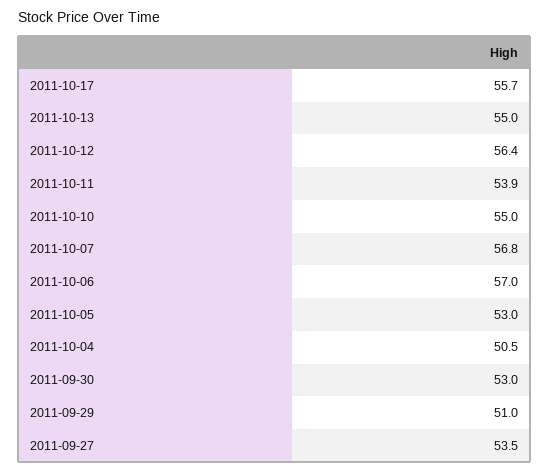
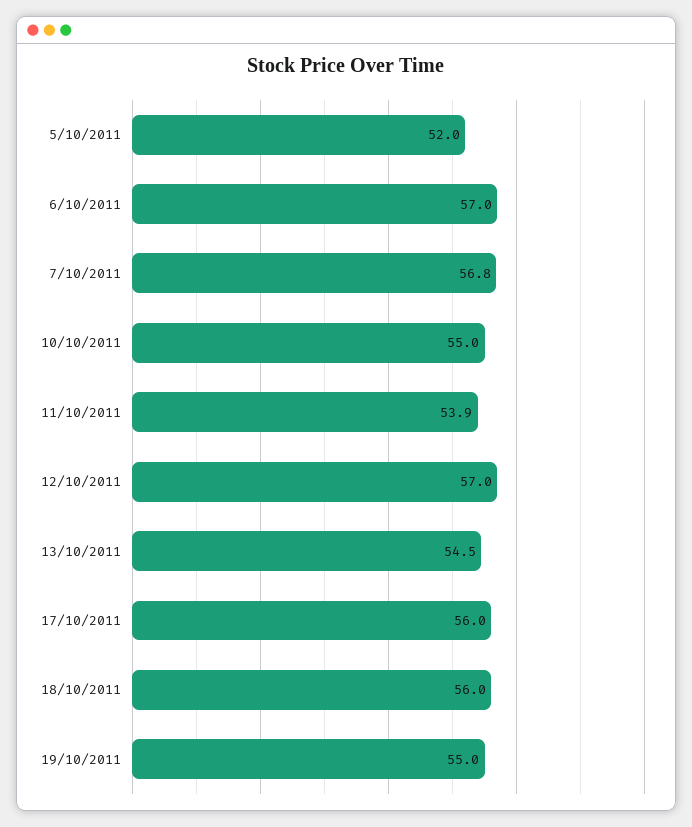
2011-10-17: 55.7 -> 56
2011-10-13: 55 -> 54.5
2011-10-12: 56.4 -> 57
2011-10-05: 53 -> 52
2011-10-04: 50.5 -> none
2011-09-30: 53 -> none
2011-09-29: 51 -> none
2011-09-27: 53.5 -> none
18/10/2011: none -> 56
19/10/2011: none -> 55

